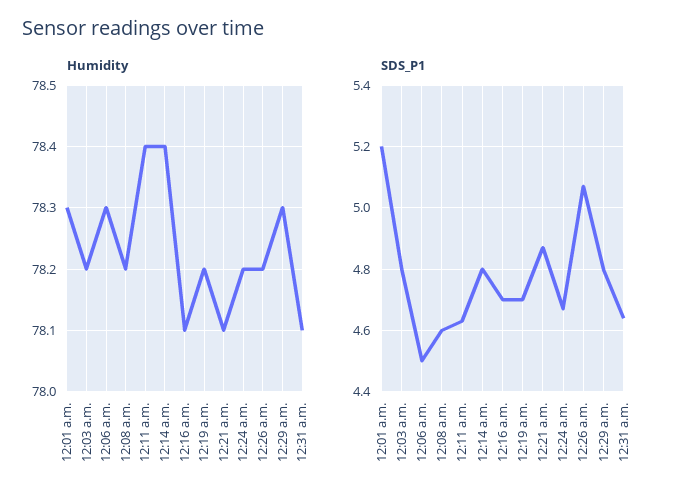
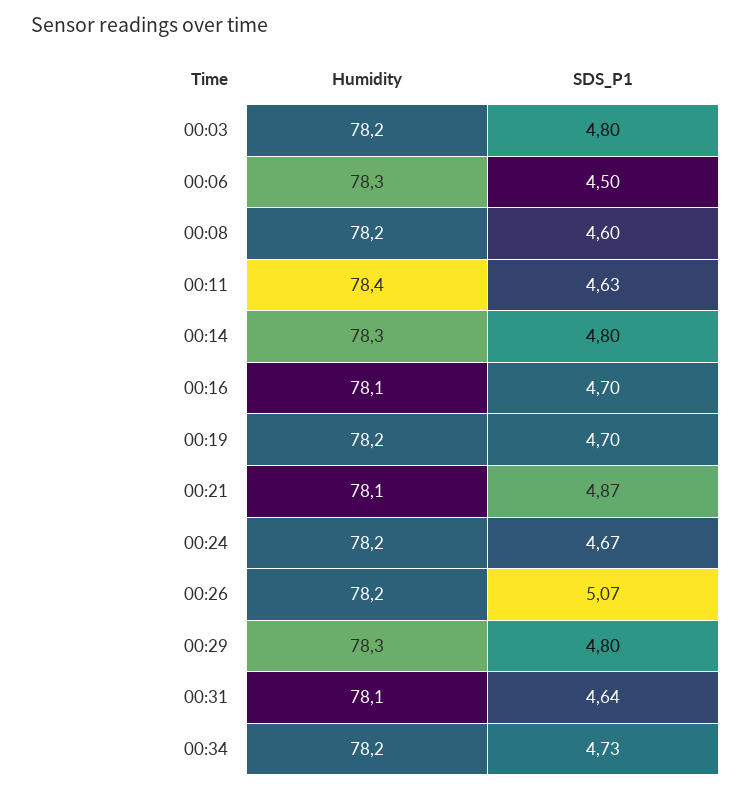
Humidity, 12:01 a.m.: 78.3 -> none
Humidity, 12:14 a.m.: 78.4 -> 78.3
SDS_P1, 12:01 a.m.: 5.2 -> none
Humidity, 00:34: none -> 78.2
SDS_P1, 00:34: none -> 4.73

